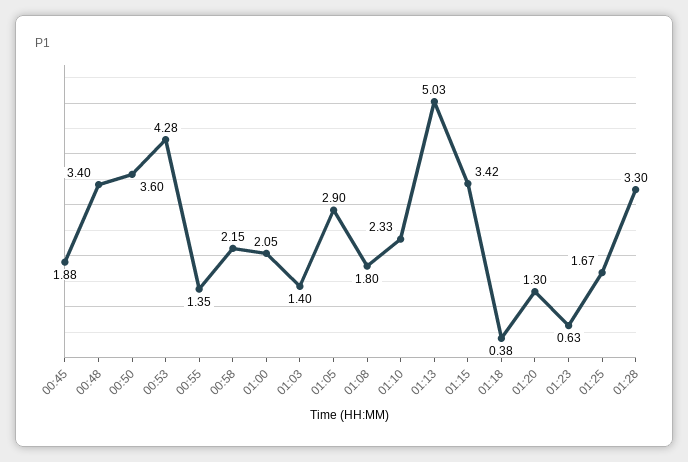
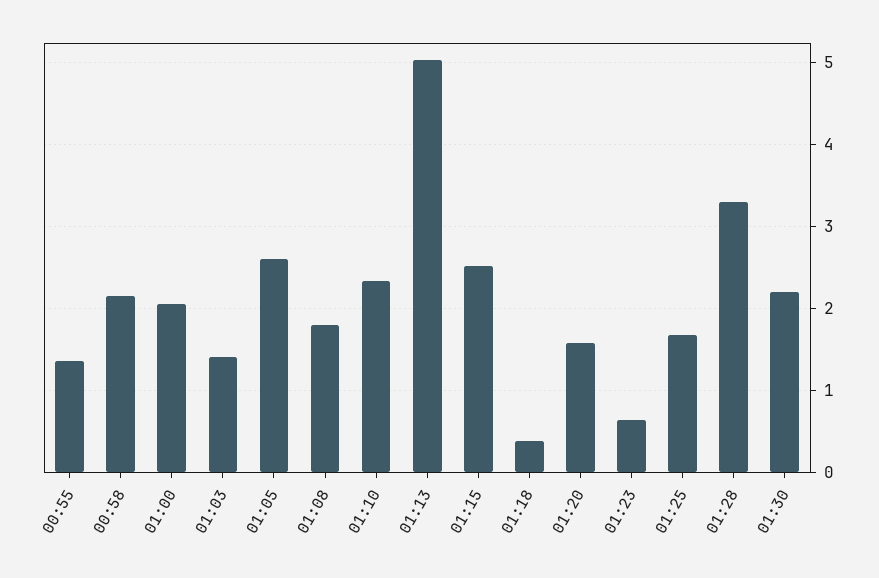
00:45: 1.88 -> none
00:48: 3.4 -> none
00:50: 3.6 -> none
00:53: 4.28 -> none
01:05: 2.9 -> 2.6
01:15: 3.42 -> 2.5
01:20: 1.3 -> 1.6
01:30: none -> 2.2

